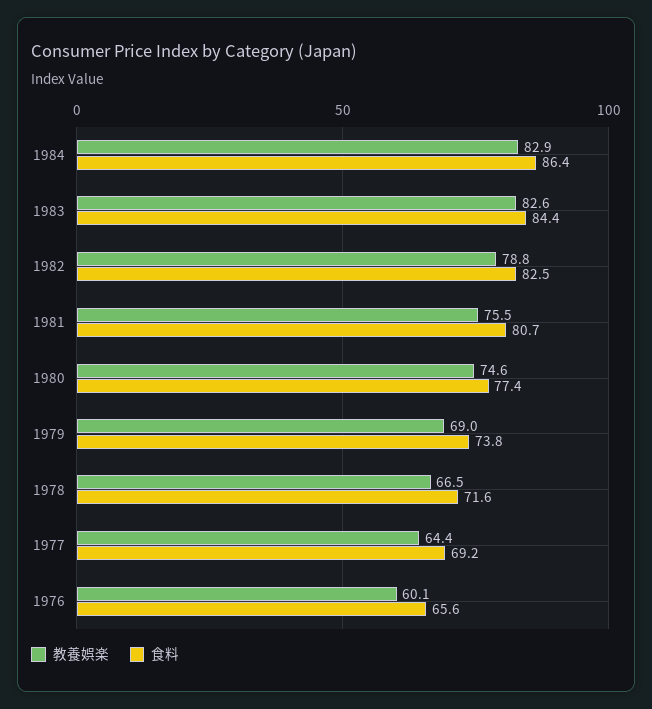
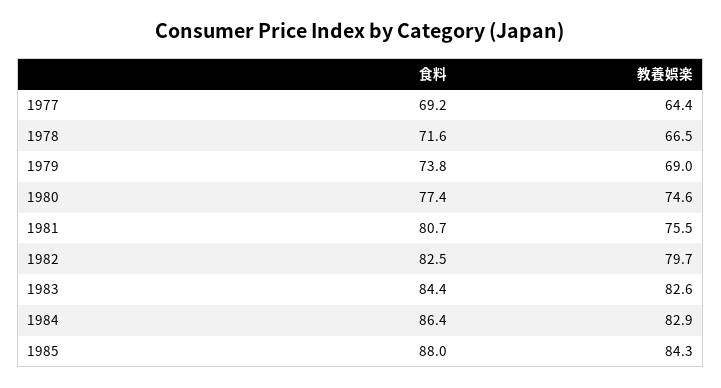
教養娯楽, 1982: 78.8 -> 79.7
教養娯楽, 1976: 60.1 -> none
食料, 1976: 65.6 -> none
食料, 1985: none -> 88
教養娯楽, 1985: none -> 84.3

